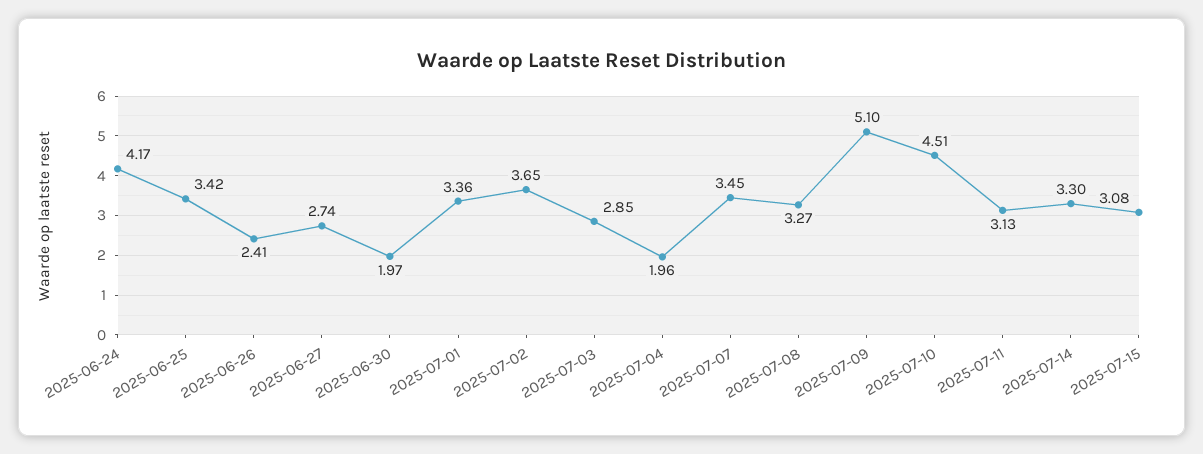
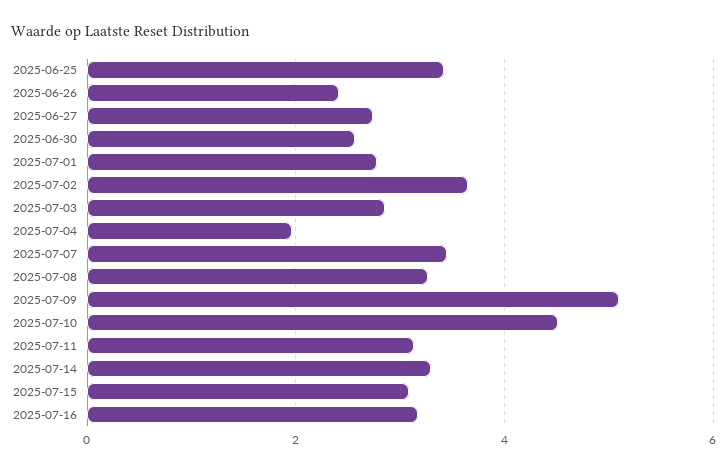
2025-06-24: 4.17 -> none
2025-06-30: 1.97 -> 2.6
2025-07-01: 3.36 -> 2.8
2025-07-16: none -> 3.2

